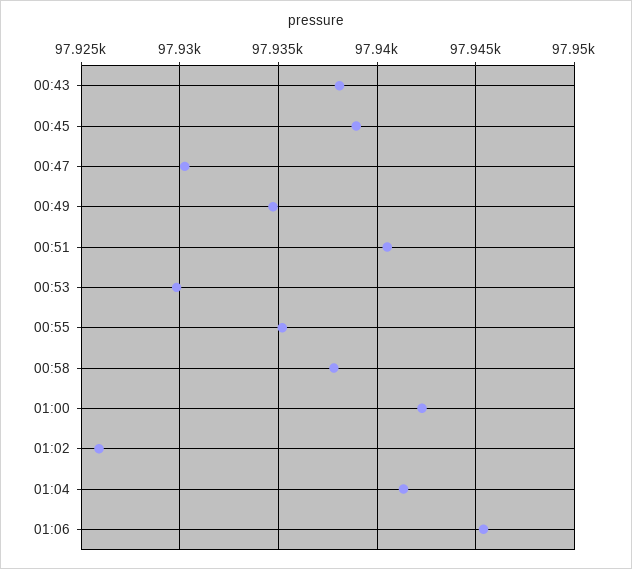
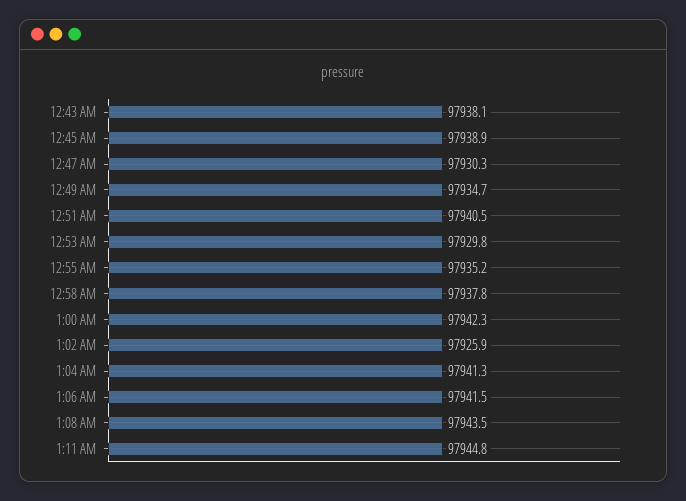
01:06: 97945.5 -> 97941.5
1:08 AM: none -> 97943.5
1:11 AM: none -> 97944.8

